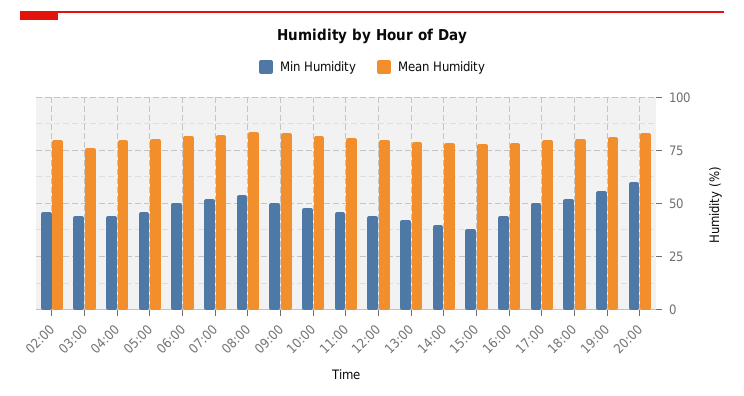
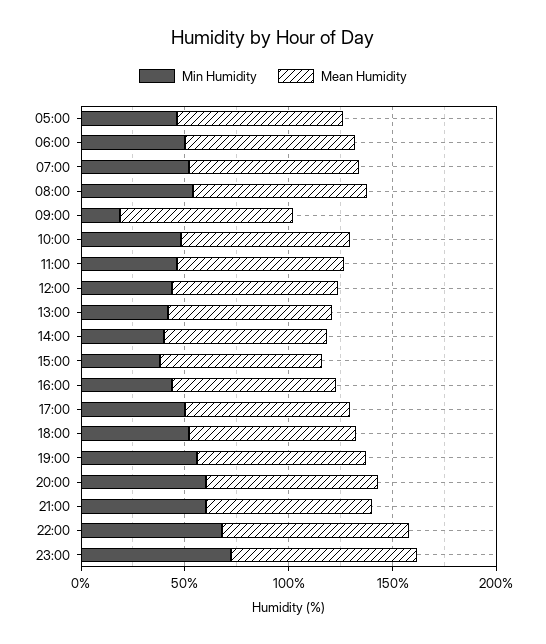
Min Humidity, 02:00: 45 -> none
Mean Humidity, 02:00: 80 -> none
Min Humidity, 03:00: 45 -> none
Mean Humidity, 03:00: 75 -> none
Min Humidity, 04:00: 45 -> none
Mean Humidity, 04:00: 80 -> none
Min Humidity, 09:00: 50 -> 20
Min Humidity, 21:00: none -> 60
Mean Humidity, 21:00: none -> 80
Min Humidity, 22:00: none -> 70
Mean Humidity, 22:00: none -> 90
Min Humidity, 23:00: none -> 70
Mean Humidity, 23:00: none -> 90

